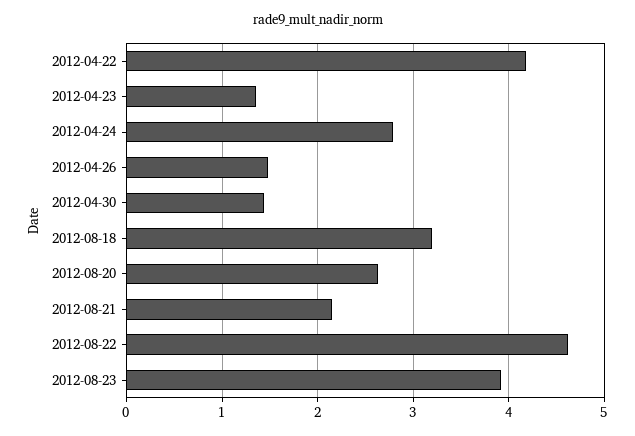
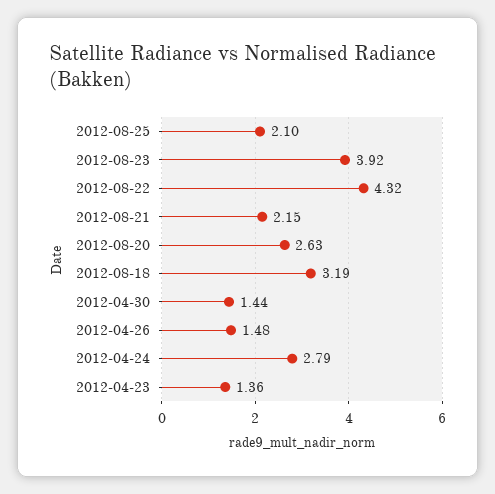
2012-04-22: 4.2 -> none
2012-08-22: 4.6 -> 4.32
2012-08-25: none -> 2.1

